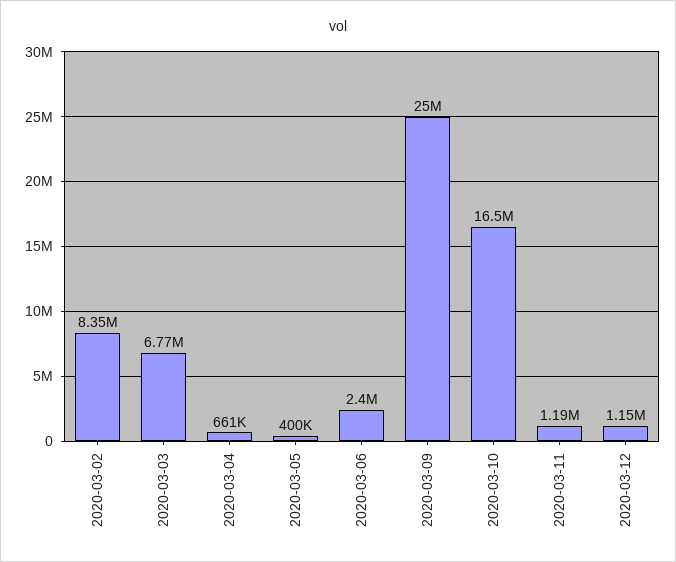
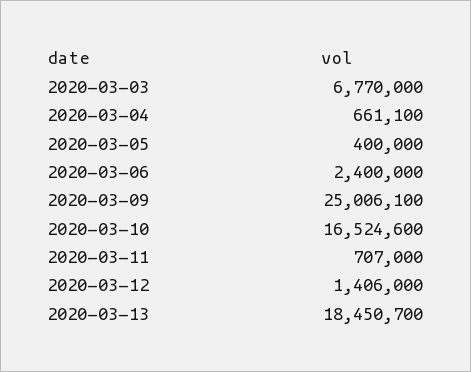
2020-03-02: 8350000 -> none
2020-03-11: 1190000 -> 707000
2020-03-12: 1150000 -> 1406000
2020-03-13: none -> 18450700

